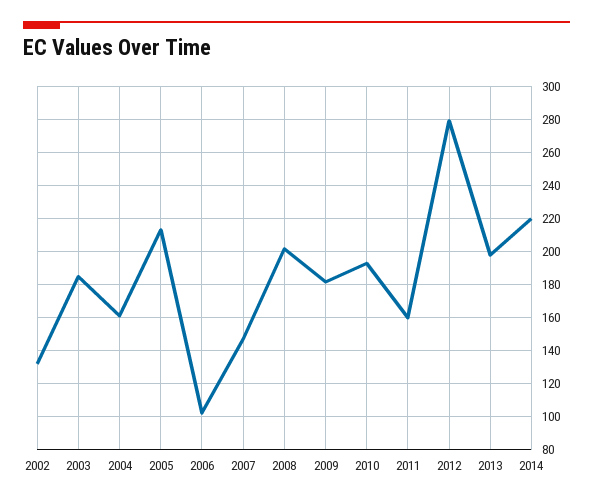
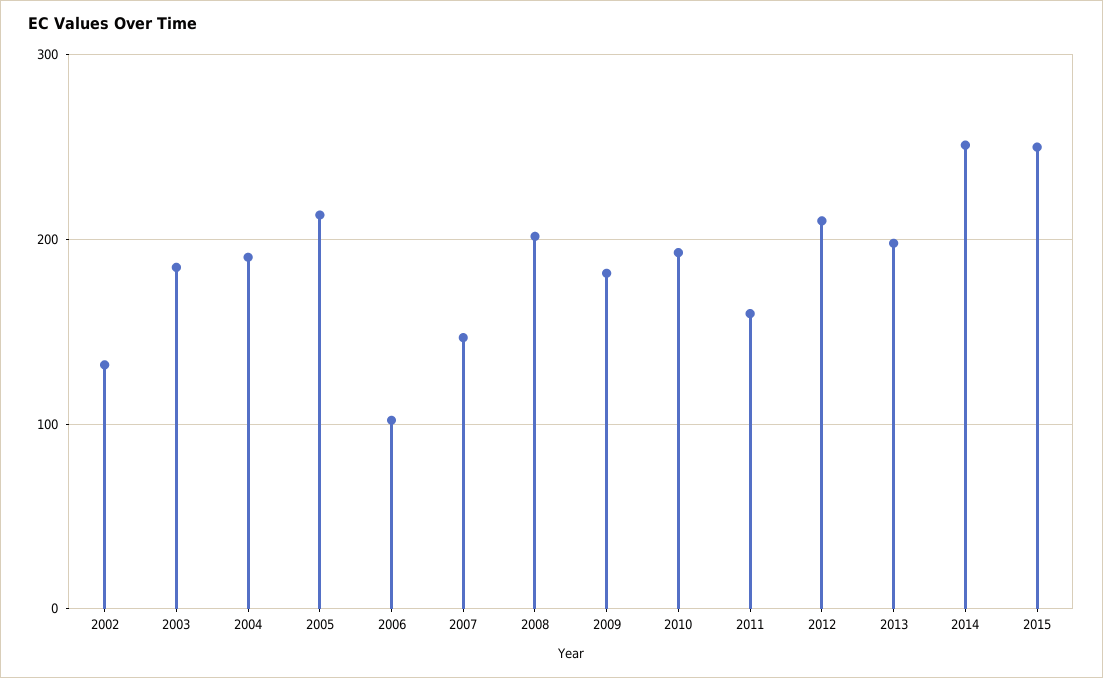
2004: 160 -> 190
2012: 280 -> 210
2014: 220 -> 250
2015: none -> 250

